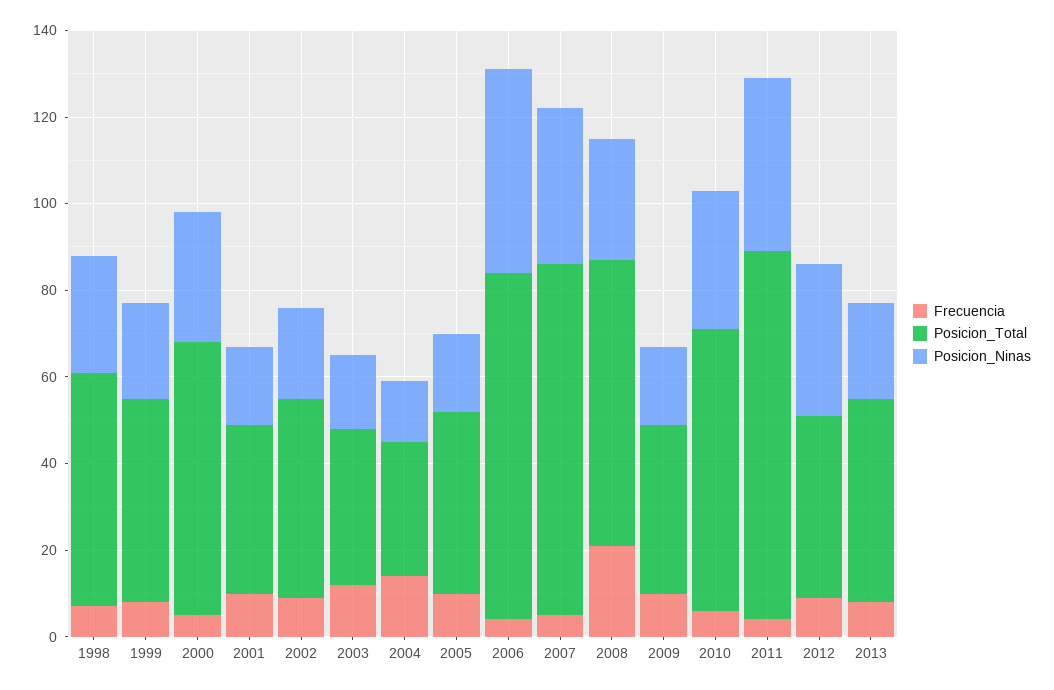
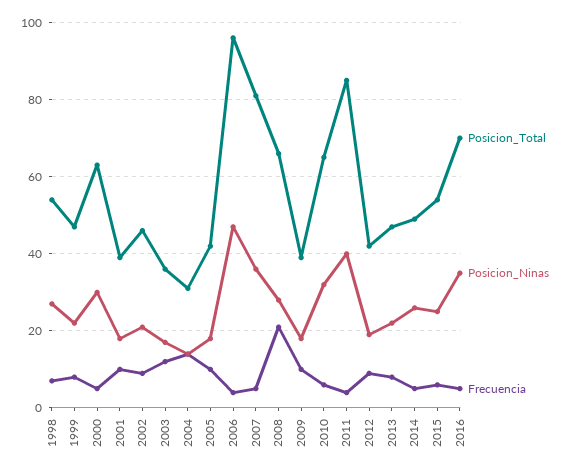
Posicion_Total, 2006: 80 -> 95
Posicion_Ninas, 2012: 35 -> 20
Posicion_Total, 2014: none -> 50
Posicion_Ninas, 2014: none -> 25
Frecuencia, 2014: none -> 5
Posicion_Total, 2015: none -> 55
Posicion_Ninas, 2015: none -> 25
Frecuencia, 2015: none -> 5
Posicion_Total, 2016: none -> 70
Posicion_Ninas, 2016: none -> 35
Frecuencia, 2016: none -> 5

